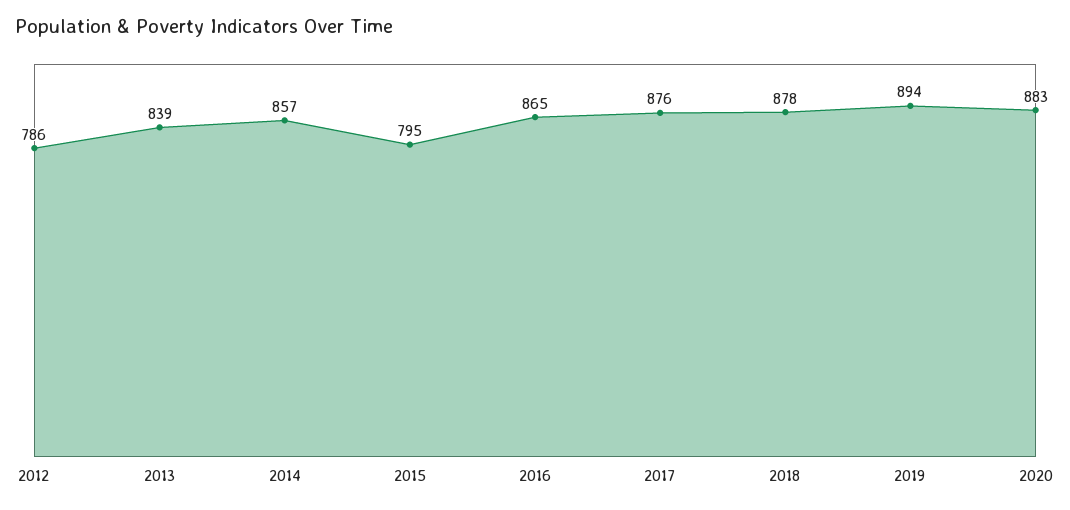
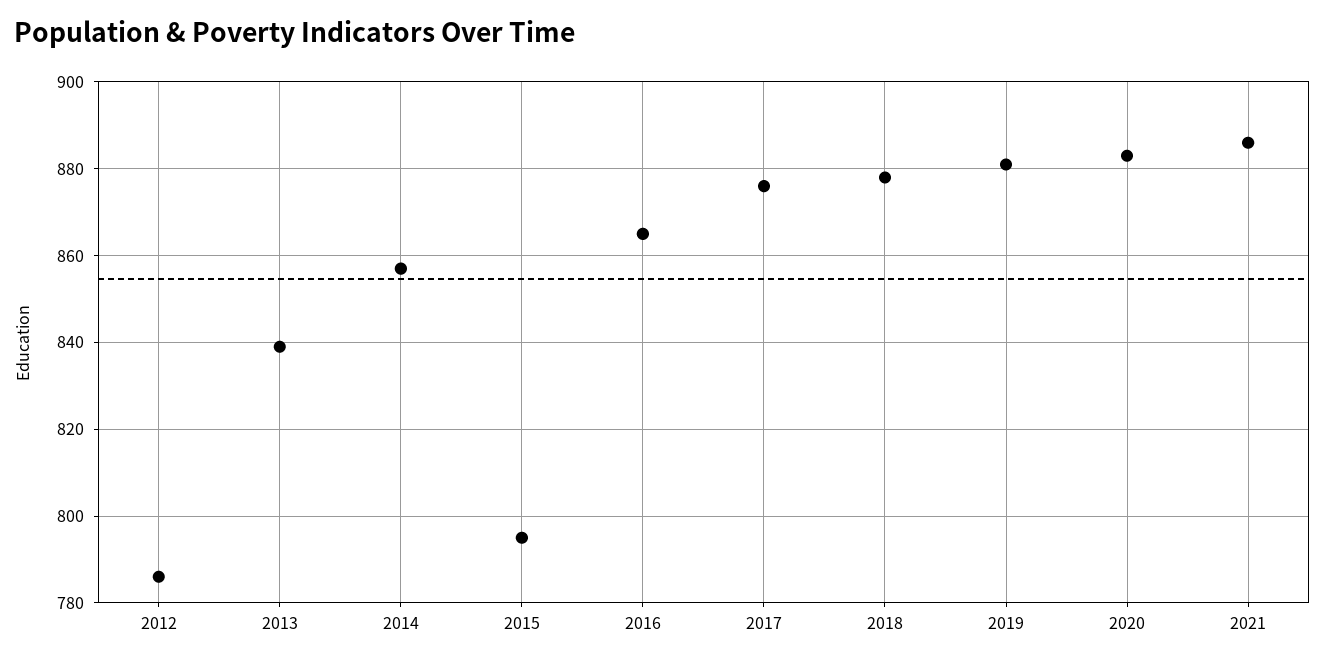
2019: 894 -> 880
2021: none -> 885

